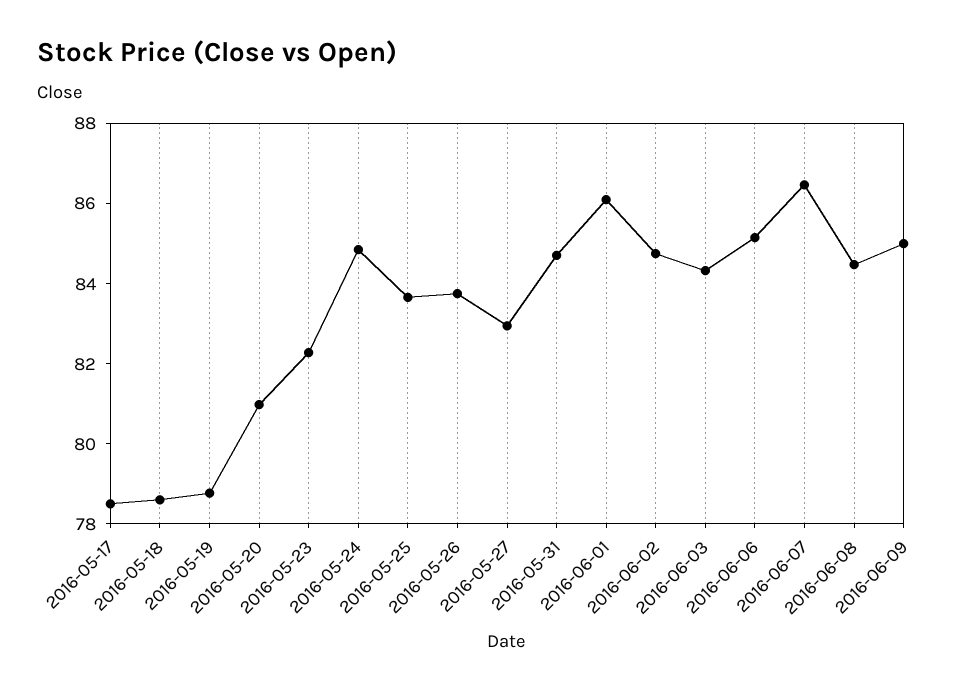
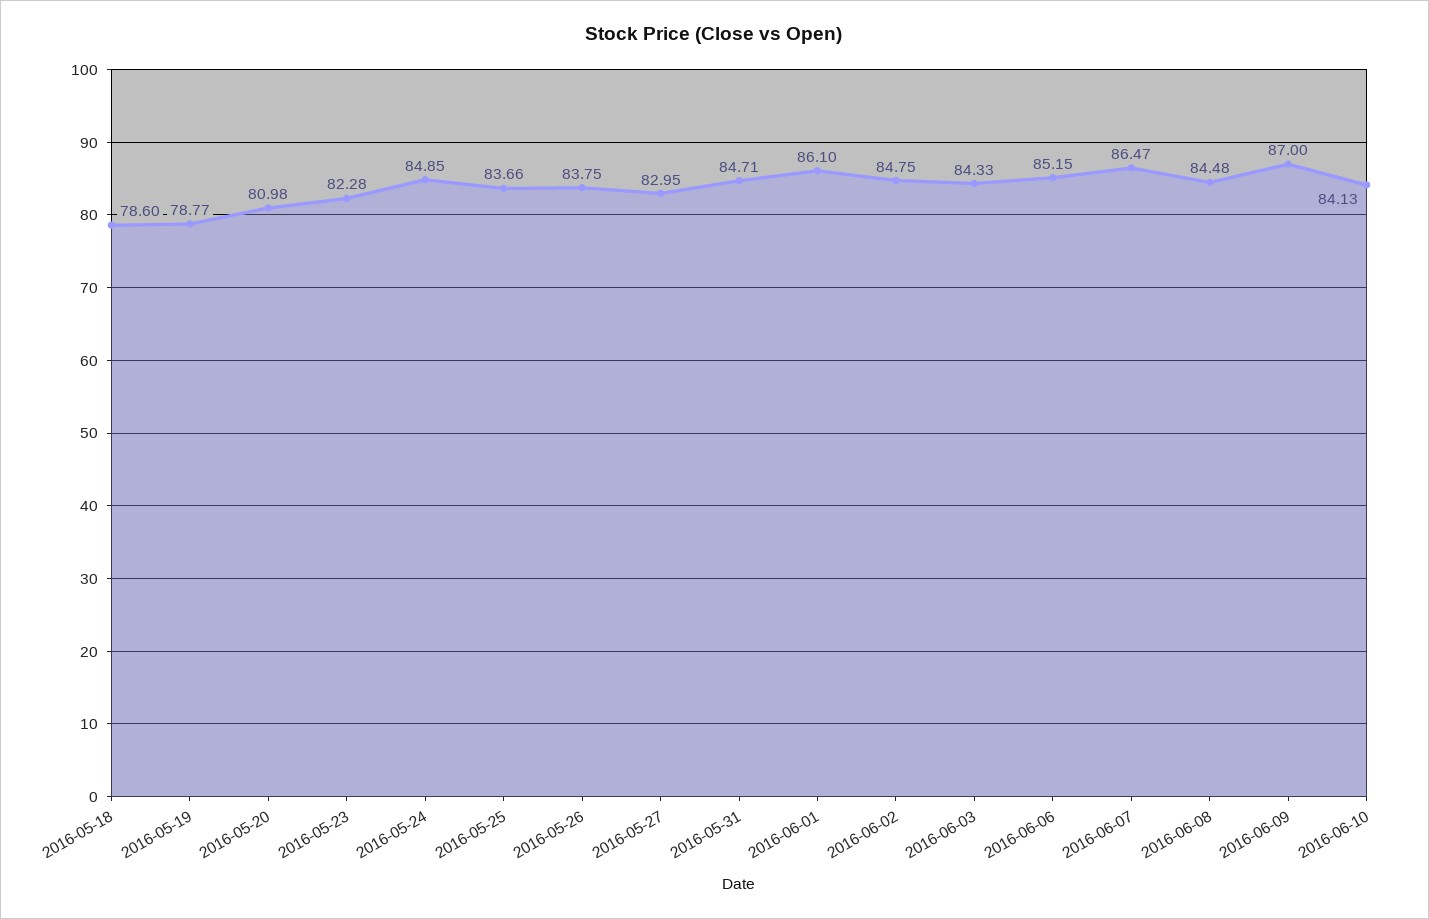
2016-05-17: 78.5 -> none
2016-06-09: 85 -> 87
2016-06-10: none -> 84.13

